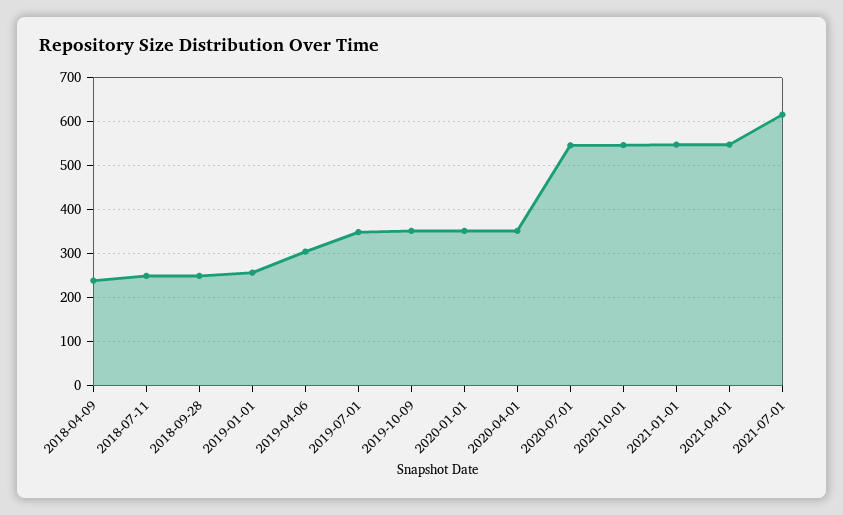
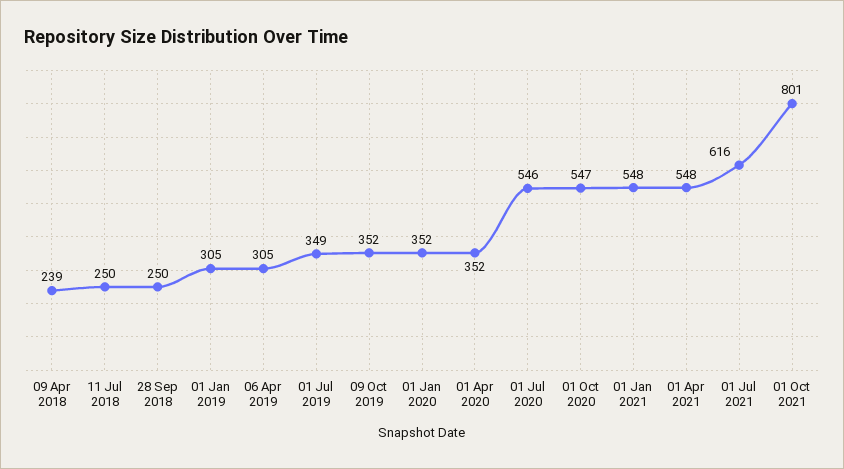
2019-01-01: 260 -> 305
01 Oct 2021: none -> 801

